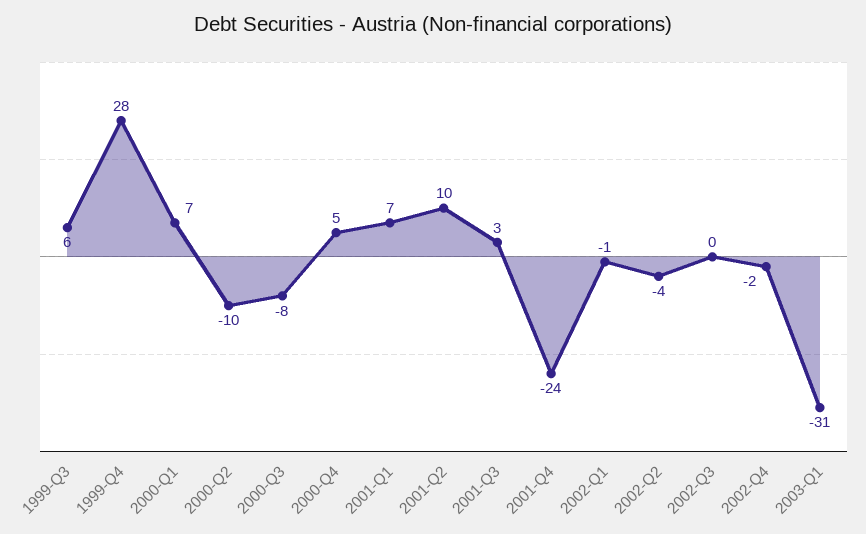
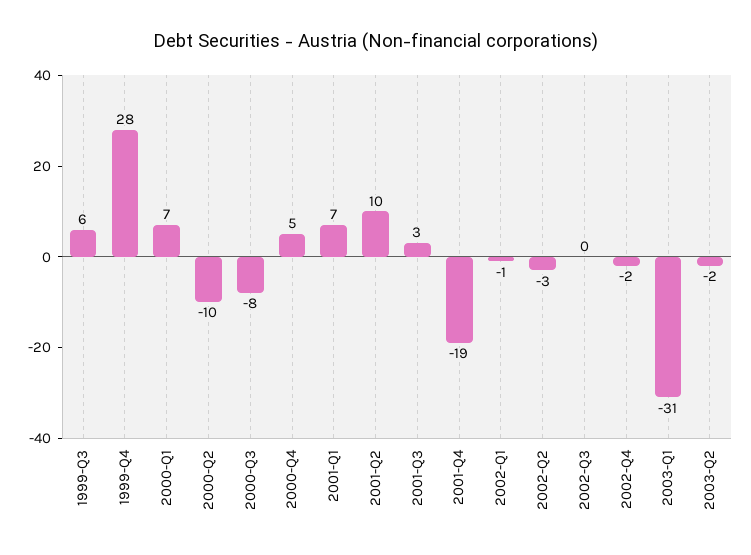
2001-Q4: -24 -> -19
2002-Q2: -4 -> -3
2003-Q2: none -> -2

